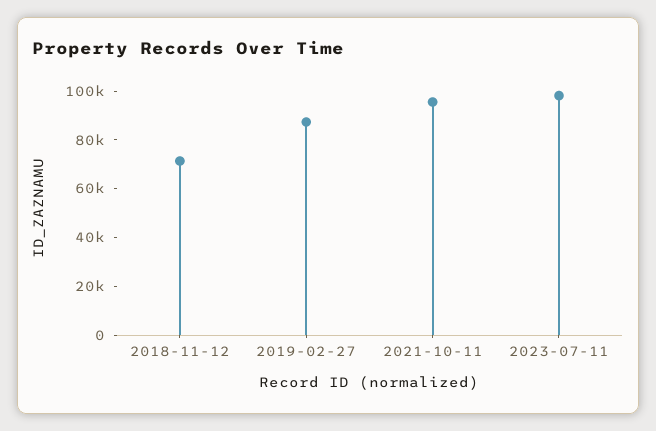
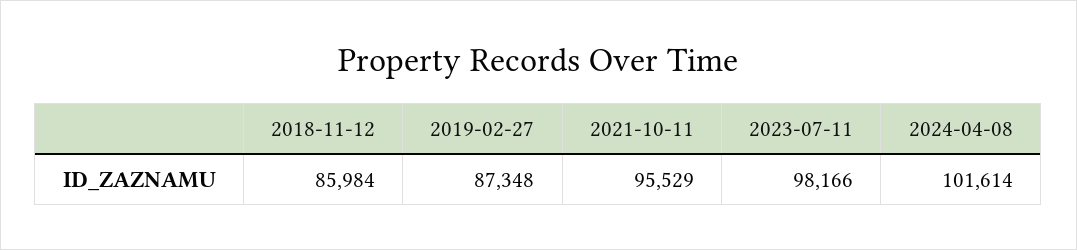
2018-11-12: 70000 -> 85984
2024-04-08: none -> 101614

